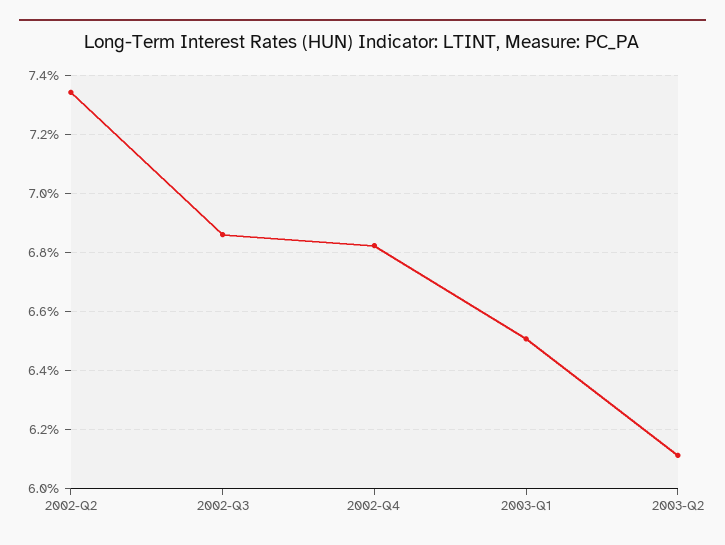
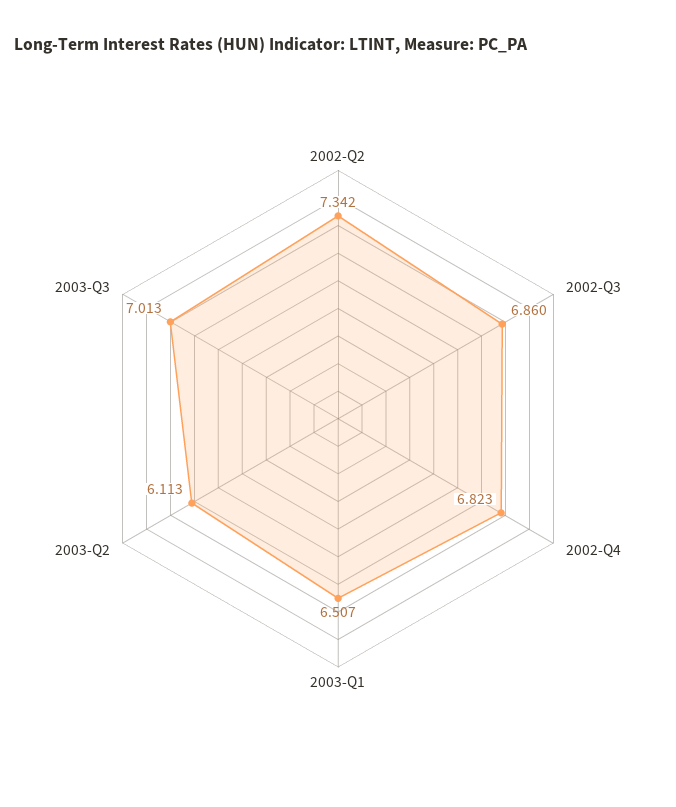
2003-Q3: none -> 7.013

